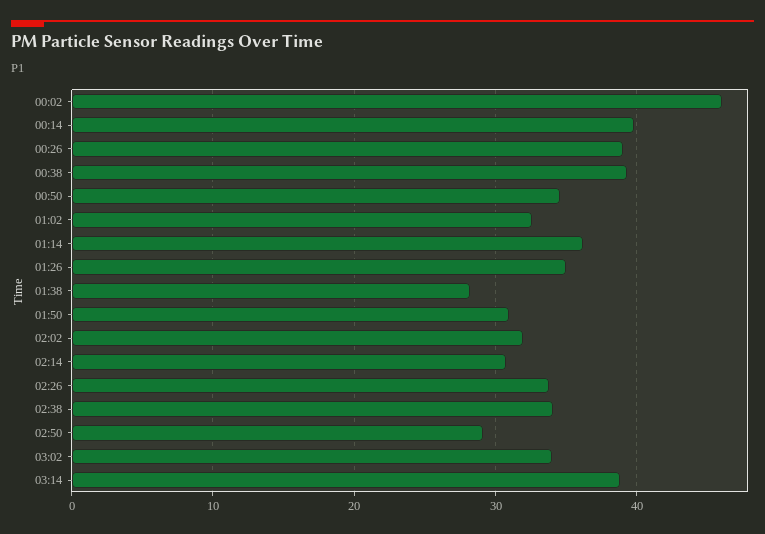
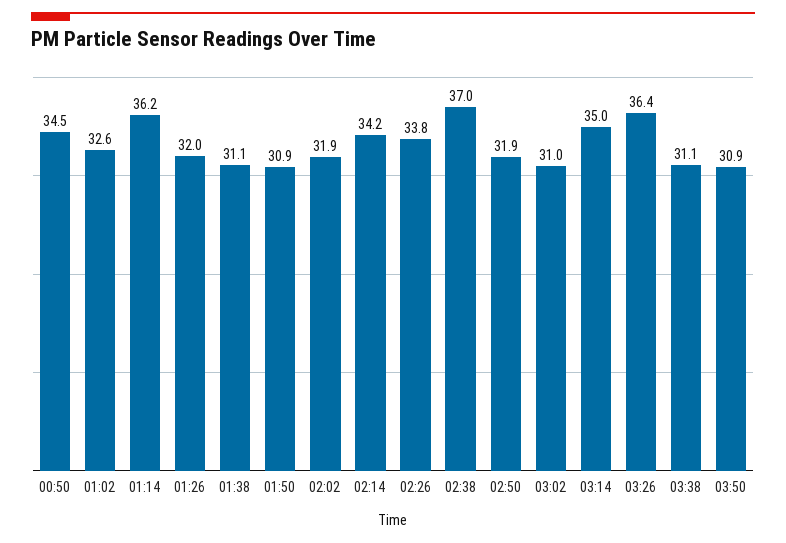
00:02: 46 -> none
00:14: 40 -> none
00:26: 39 -> none
00:38: 39 -> none
01:26: 35 -> 32
01:38: 28 -> 31.1
02:14: 31 -> 34.2
02:38: 34 -> 37
02:50: 29 -> 31.9
03:02: 34 -> 31
03:14: 39 -> 35
03:26: none -> 36.4
03:38: none -> 31.1
03:50: none -> 30.9

